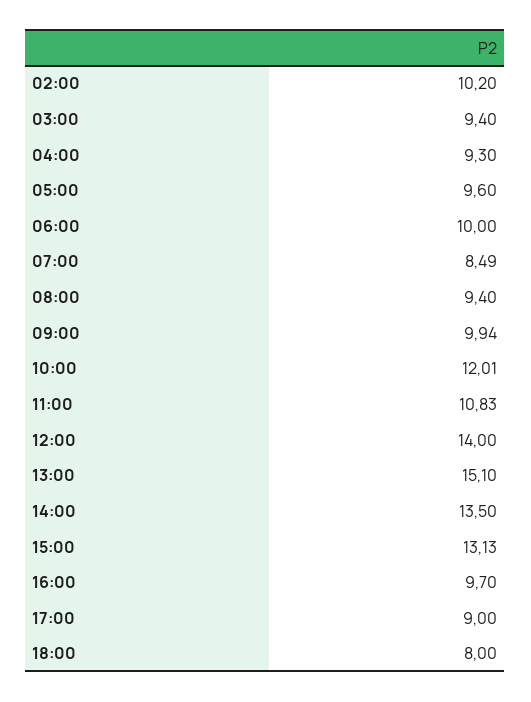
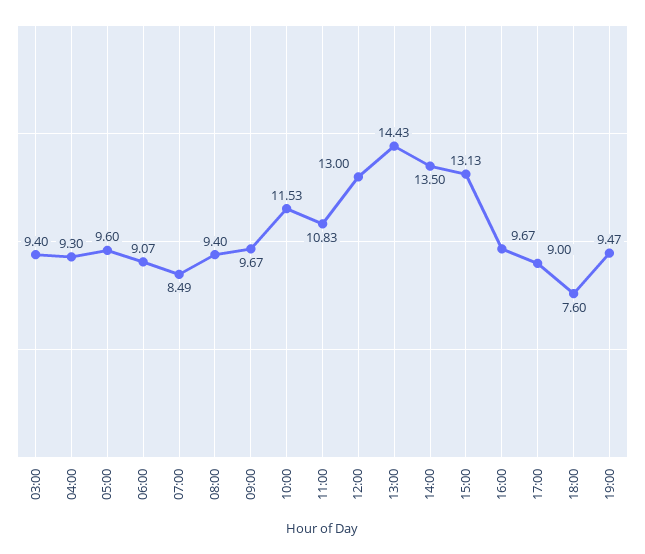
02:00: 10.2 -> none
06:00: 10 -> 9.07
09:00: 9.94 -> 9.67
10:00: 12.01 -> 11.53
12:00: 14 -> 13
13:00: 15.1 -> 14.43
16:00: 9.7 -> 9.67
18:00: 8 -> 7.6
19:00: none -> 9.47

